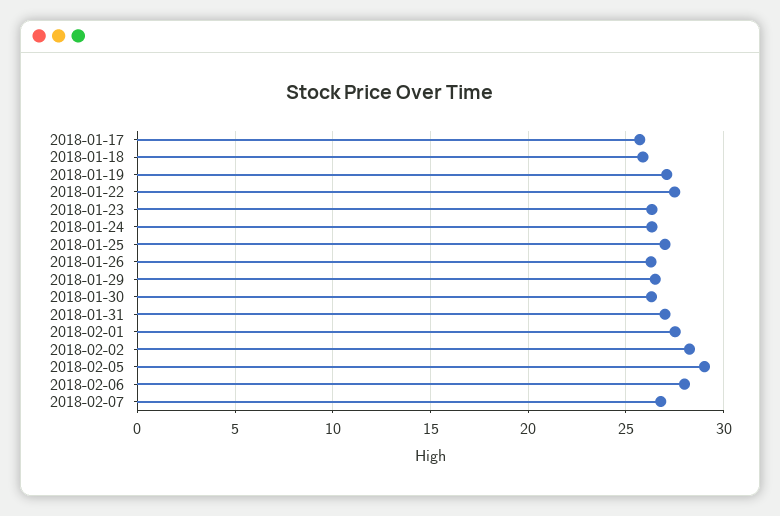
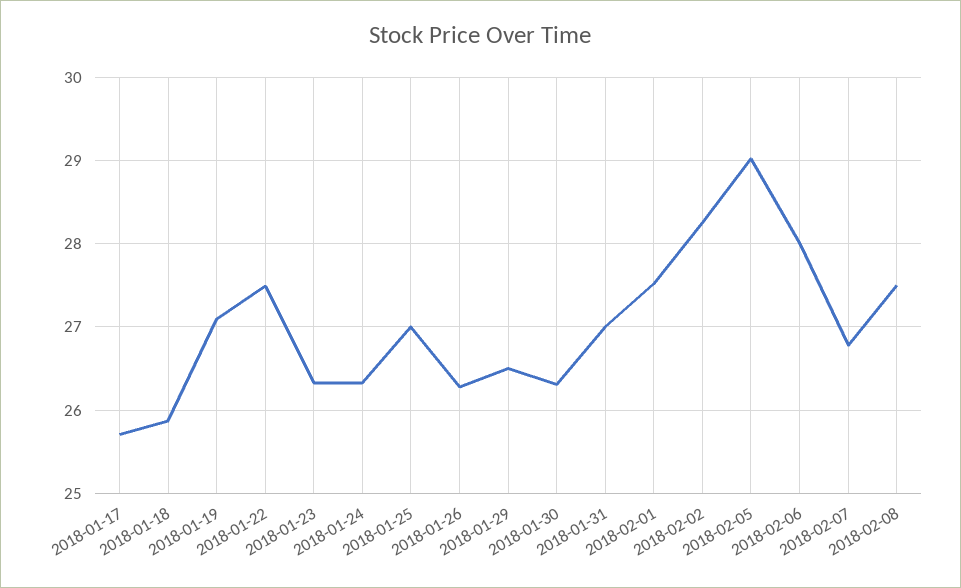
2018-02-08: none -> 27.5

